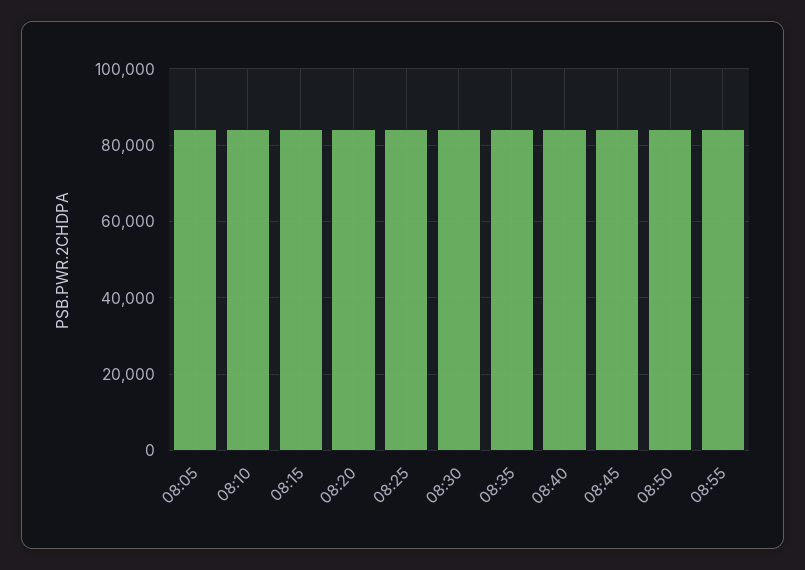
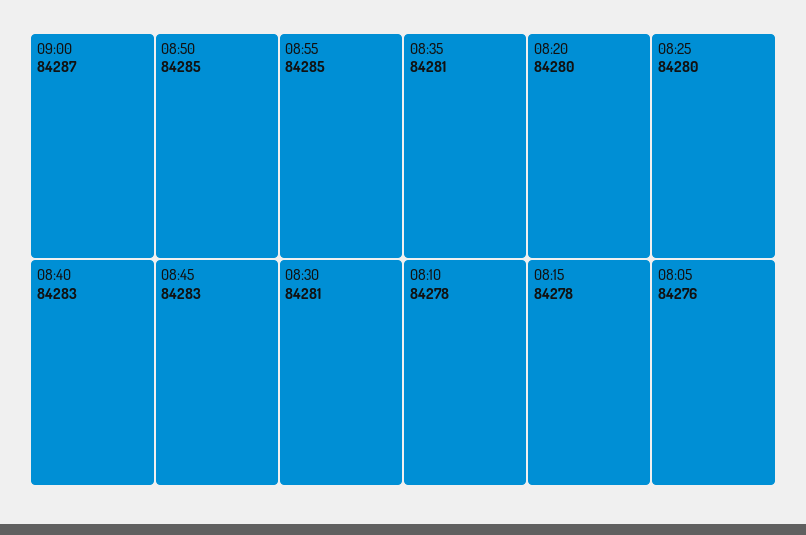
09:00: none -> 84287

